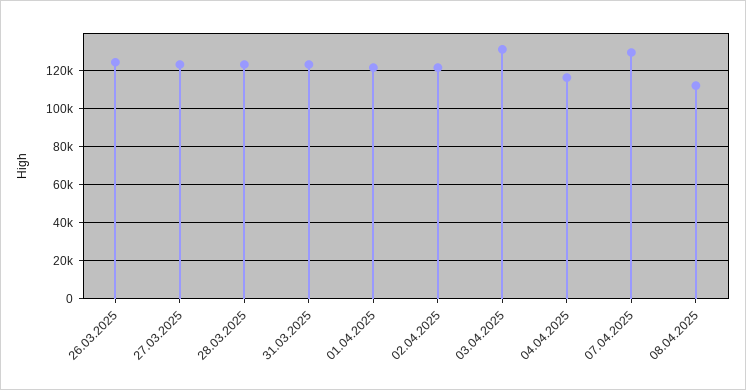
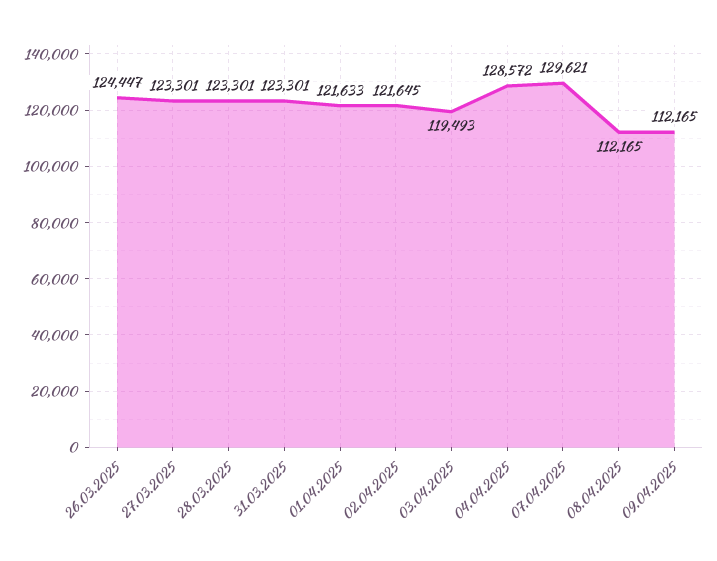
03.04.2025: 130000 -> 119493
04.04.2025: 115000 -> 128572
09.04.2025: none -> 112165

